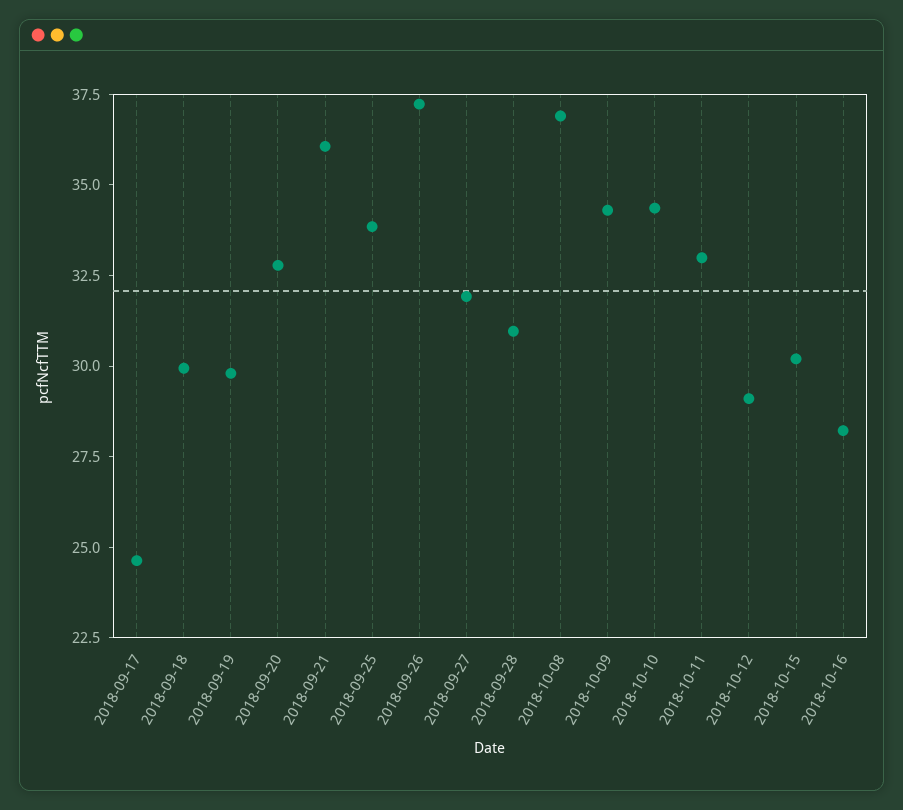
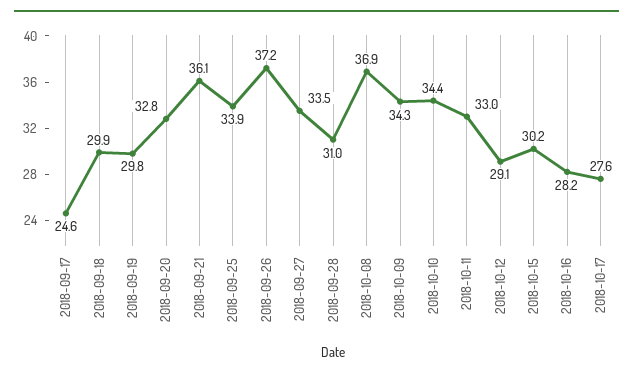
2018-09-27: 32 -> 33.5
2018-10-17: none -> 27.6

